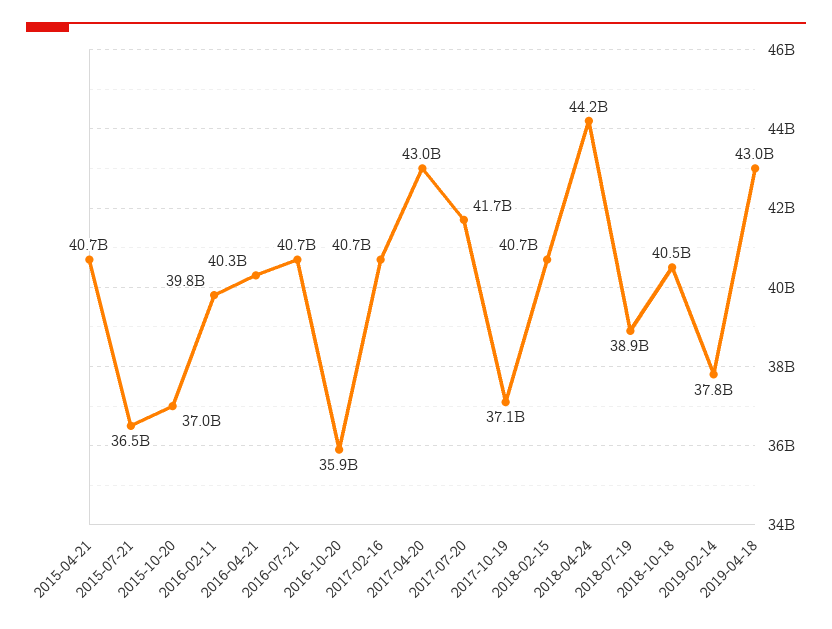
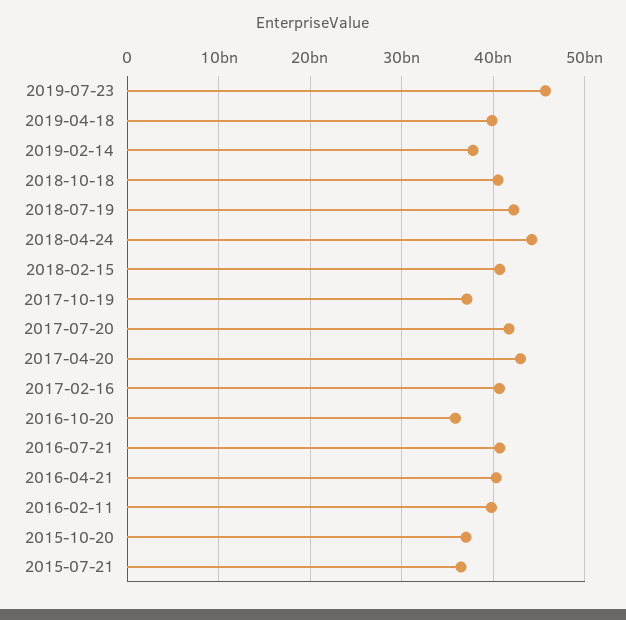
2015-04-21: 40700000000 -> none
2018-07-19: 38900000000 -> 42000000000
2019-04-18: 43000000000 -> 40000000000
2019-07-23: none -> 46000000000

